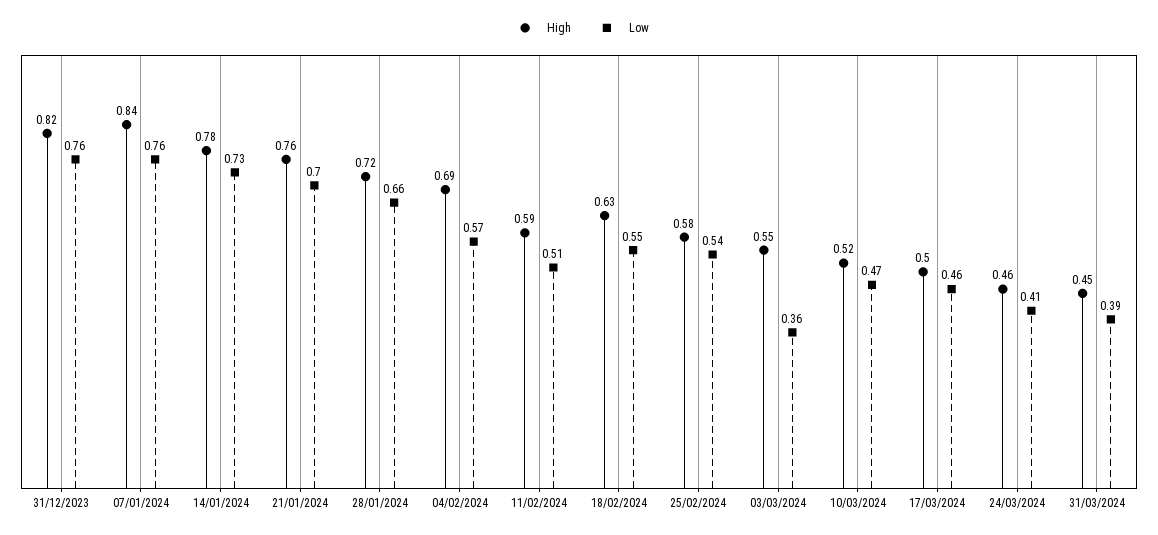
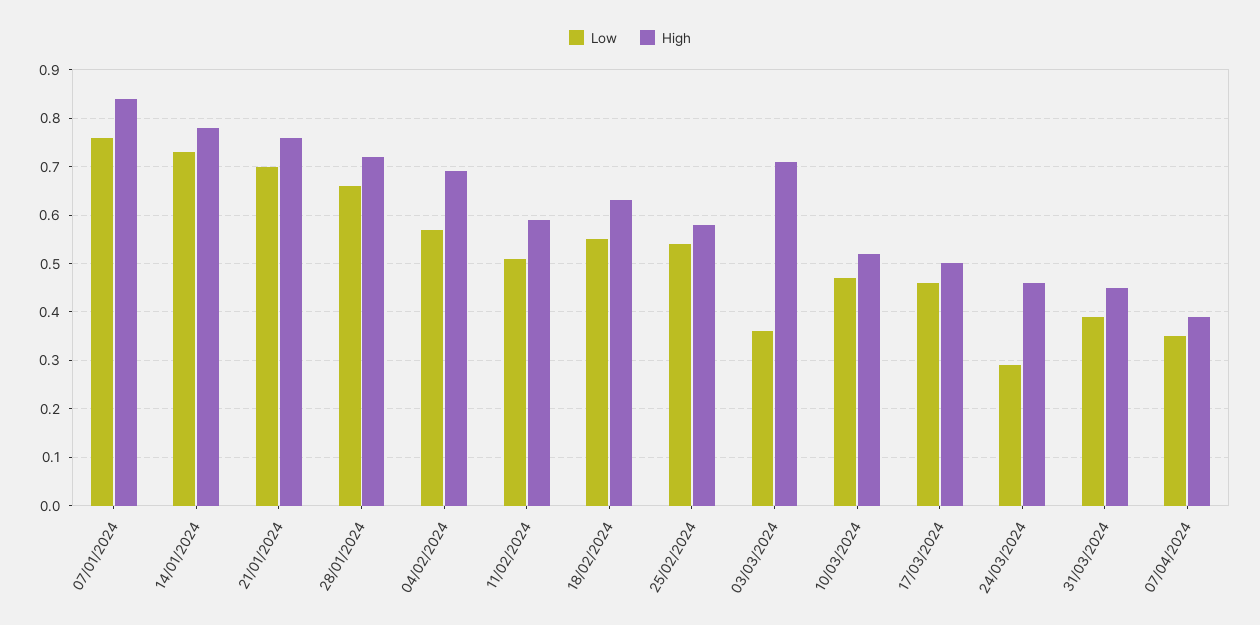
High, 31/12/2023: 0.82 -> none
Low, 31/12/2023: 0.76 -> none
High, 03/03/2024: 0.55 -> 0.7
Low, 24/03/2024: 0.41 -> 0.3
Low, 07/04/2024: none -> 0.35
High, 07/04/2024: none -> 0.4

